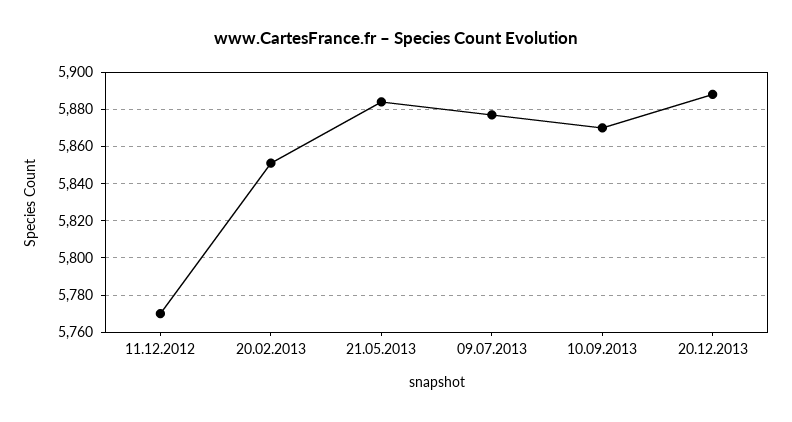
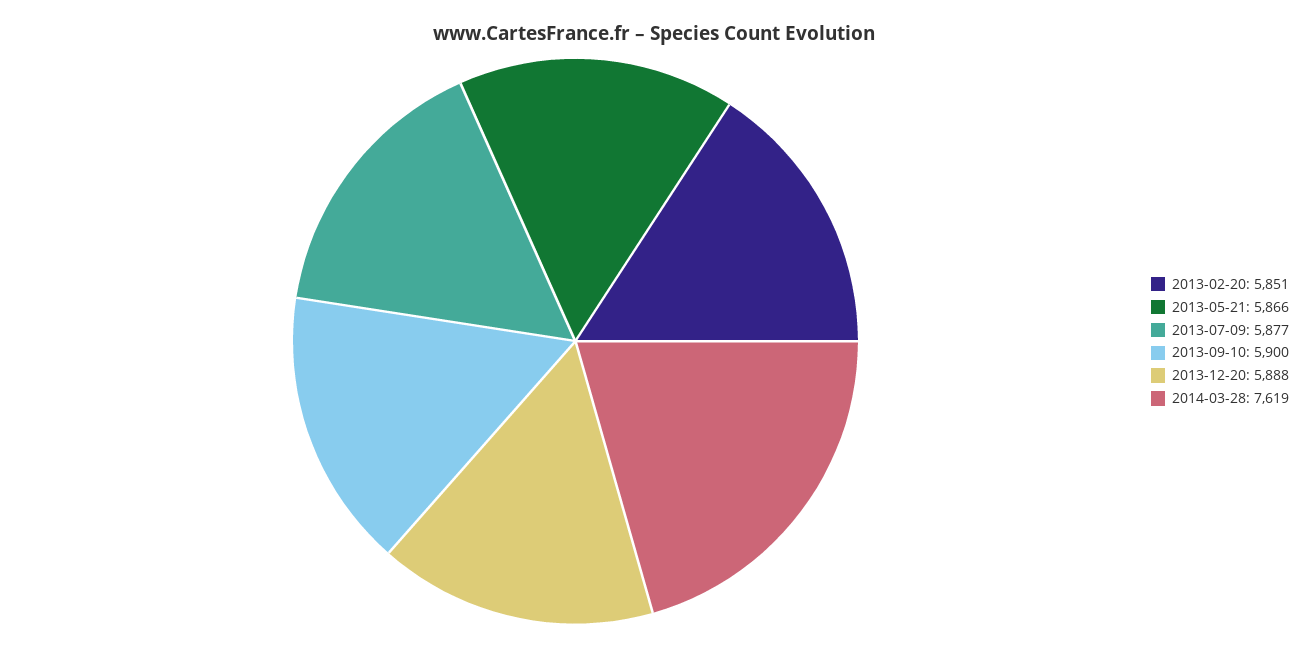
11.12.2012: 5770 -> none
21.05.2013: 5885 -> 5866
10.09.2013: 5870 -> 5900
2014-03-28: none -> 7619

